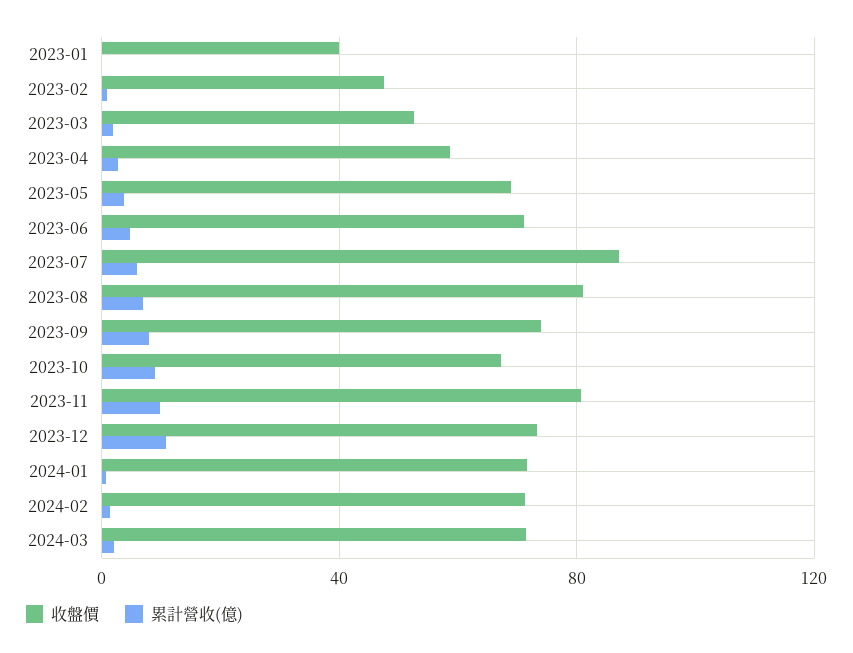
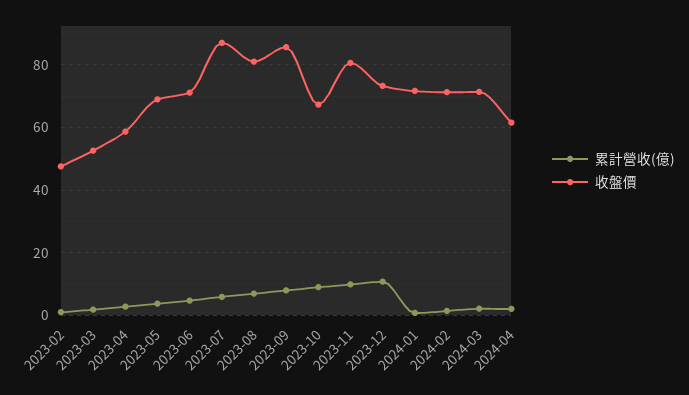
收盤價, 2023-01: 40 -> none
累計營收(億), 2023-01: 0 -> none
收盤價, 2023-09: 75 -> 86
累計營收(億), 2024-04: none -> 2
收盤價, 2024-04: none -> 62

